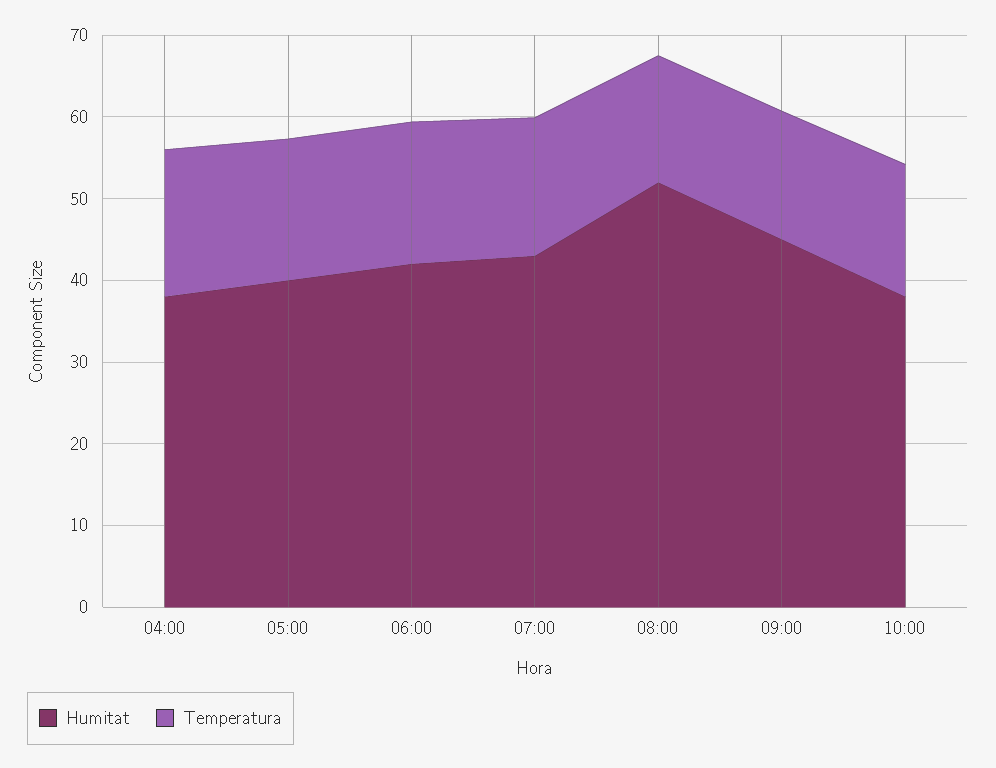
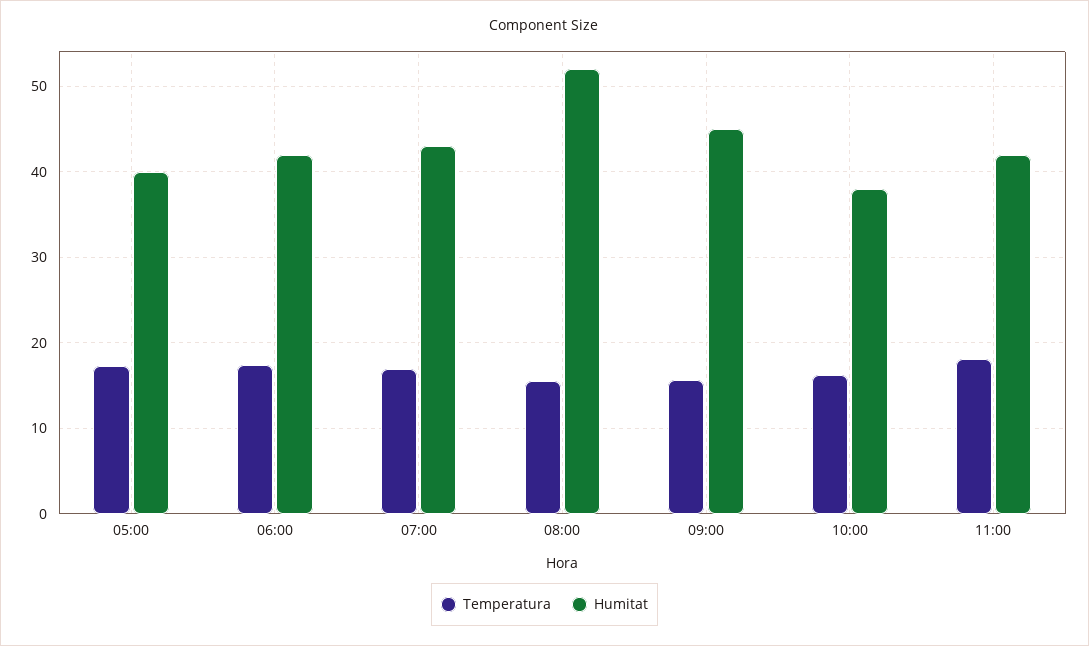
Humitat, 04:00: 38 -> none
Temperatura, 04:00: 18 -> none
Temperatura, 11:00: none -> 18
Humitat, 11:00: none -> 42

